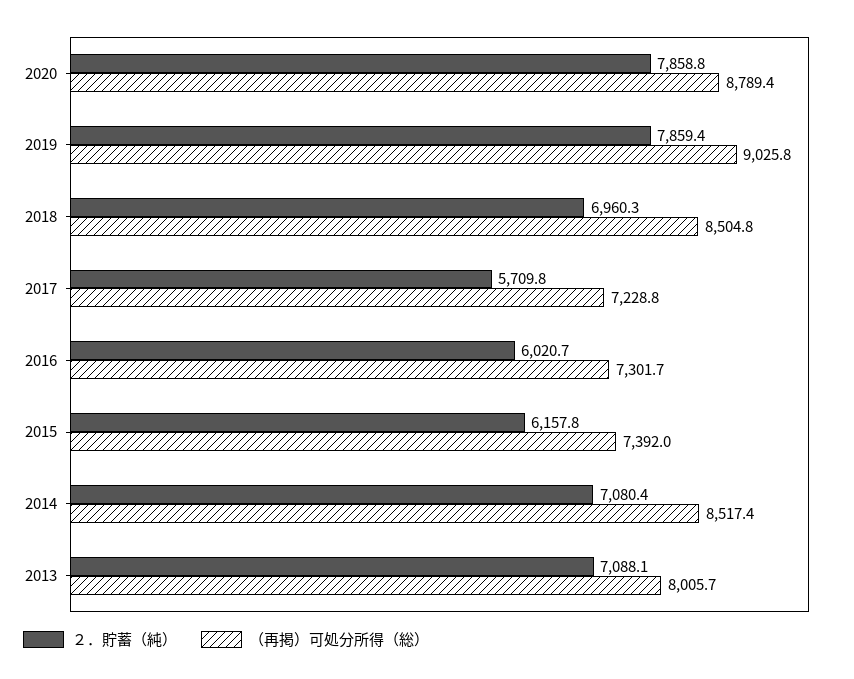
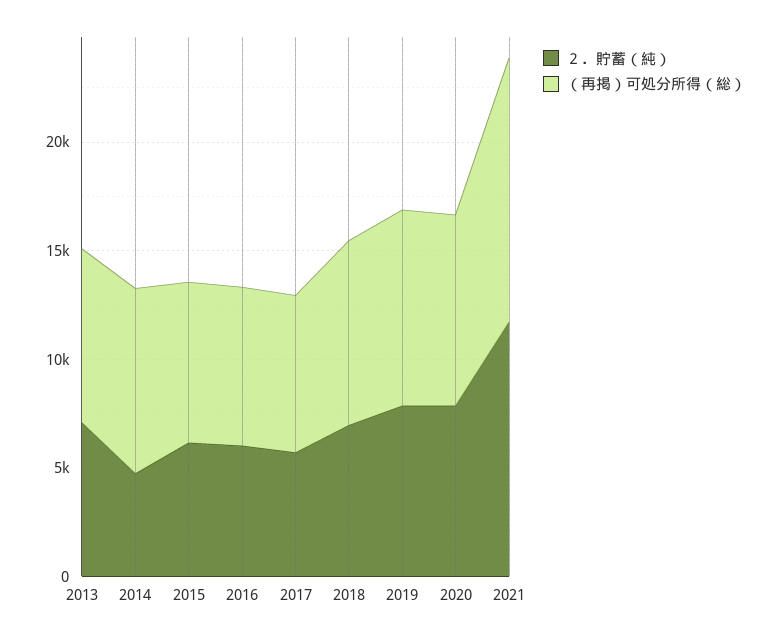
２．貯蓄（純）, 2014: 7080.4 -> 5000
２．貯蓄（純）, 2021: none -> 12000
（再掲）可処分所得（総）, 2021: none -> 12000

